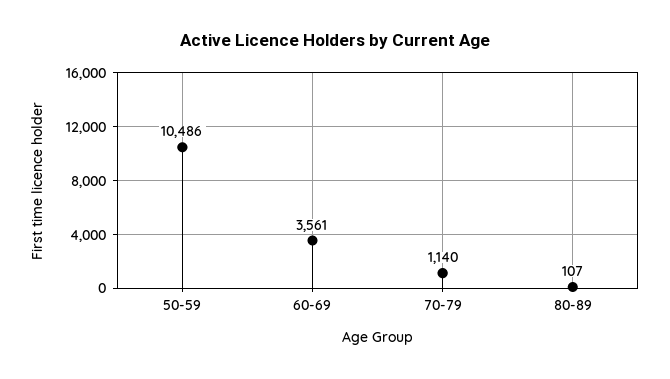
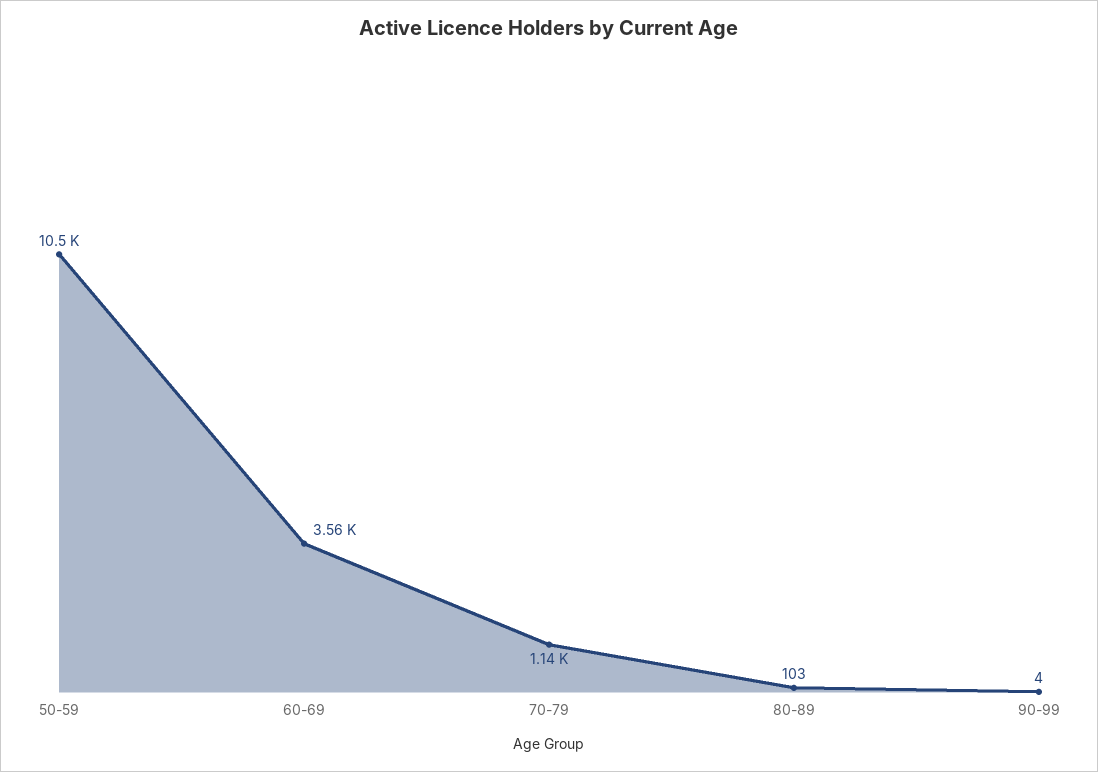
80-89: 107 -> 103
90-99: none -> 4

